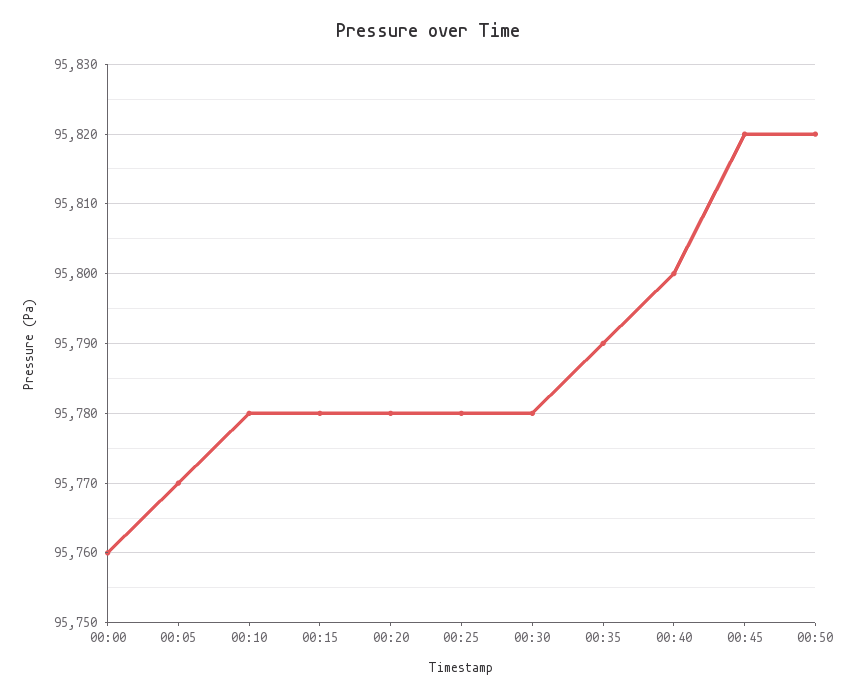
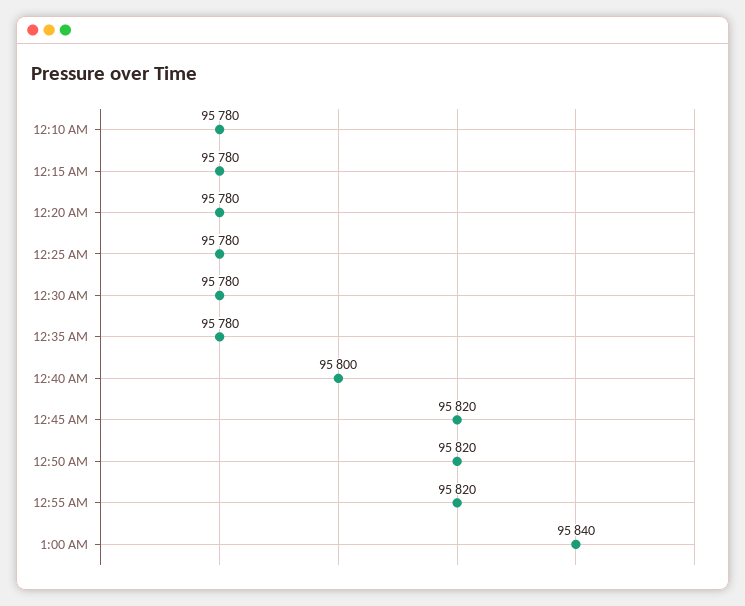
00:00: 95760 -> none
00:05: 95770 -> none
00:35: 95790 -> 95780
12:55 AM: none -> 95820
1:00 AM: none -> 95840

